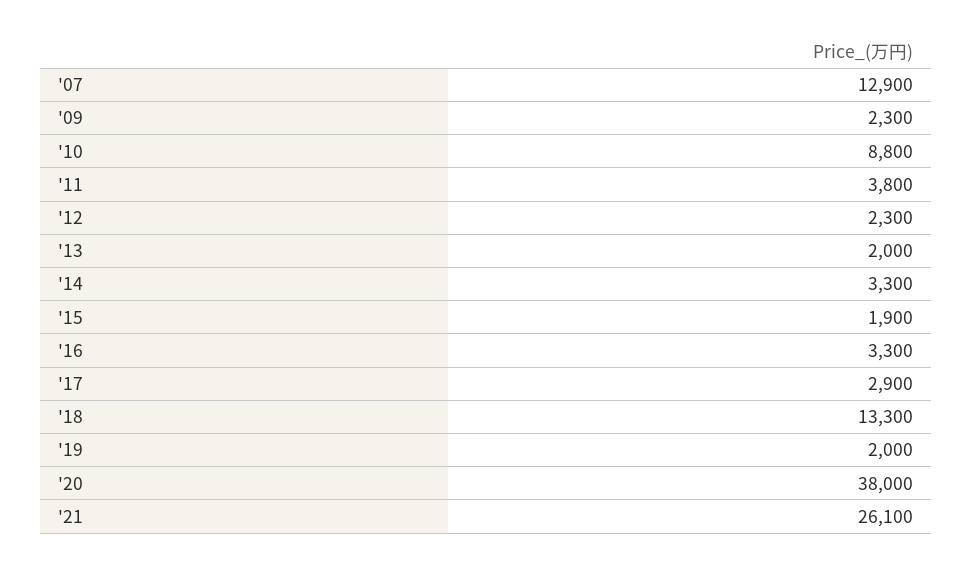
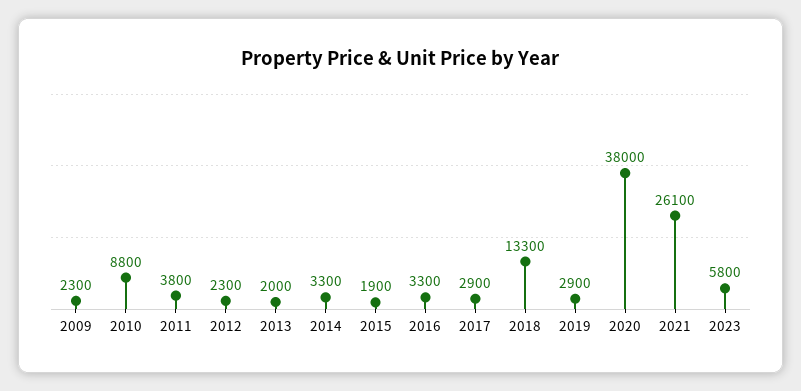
'07: 12900 -> none
'19: 2000 -> 2900
2023: none -> 5800

